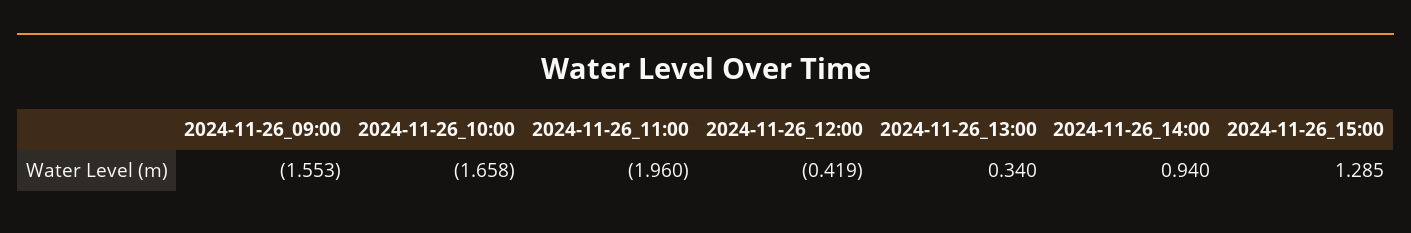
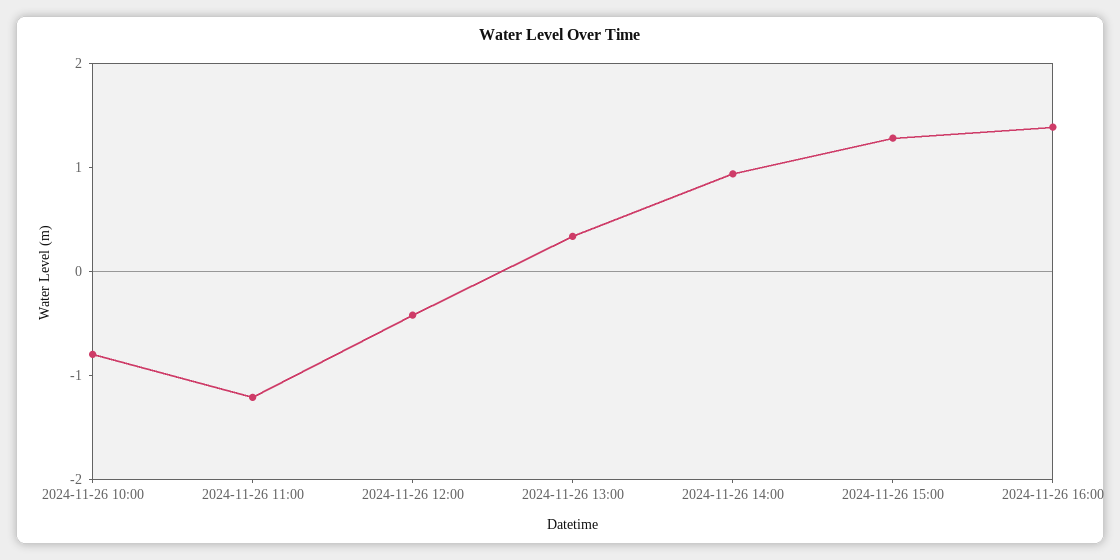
2024-11-26_09:00: -1.553 -> none
2024-11-26_10:00: -1.658 -> -0.8
2024-11-26_11:00: -1.96 -> -1.2
2024-11-26 16:00: none -> 1.4

